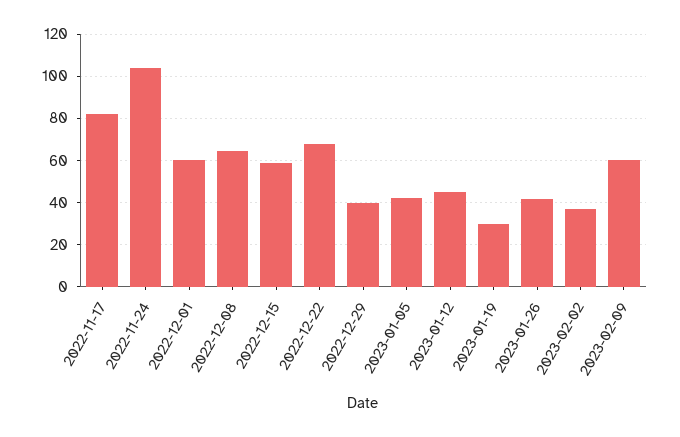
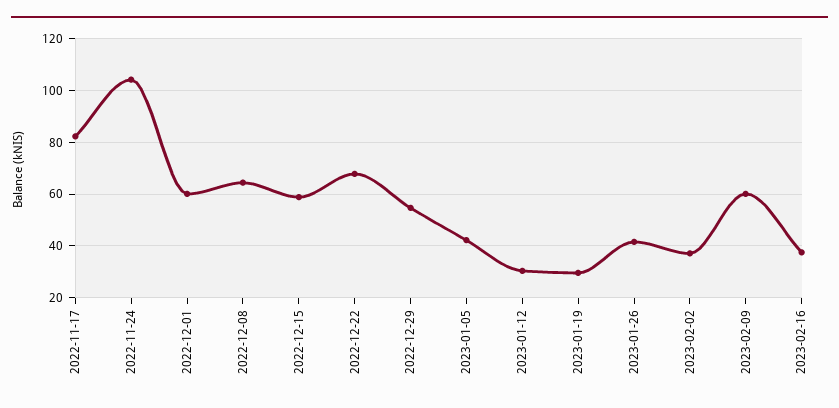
2022-12-29: 40 -> 55
2023-01-12: 45 -> 30
2023-02-16: none -> 37.5

